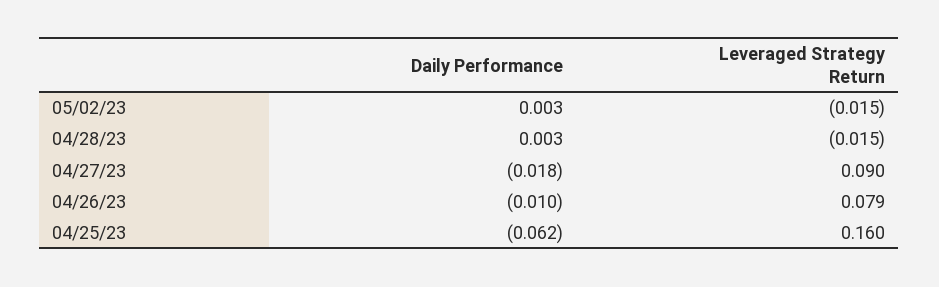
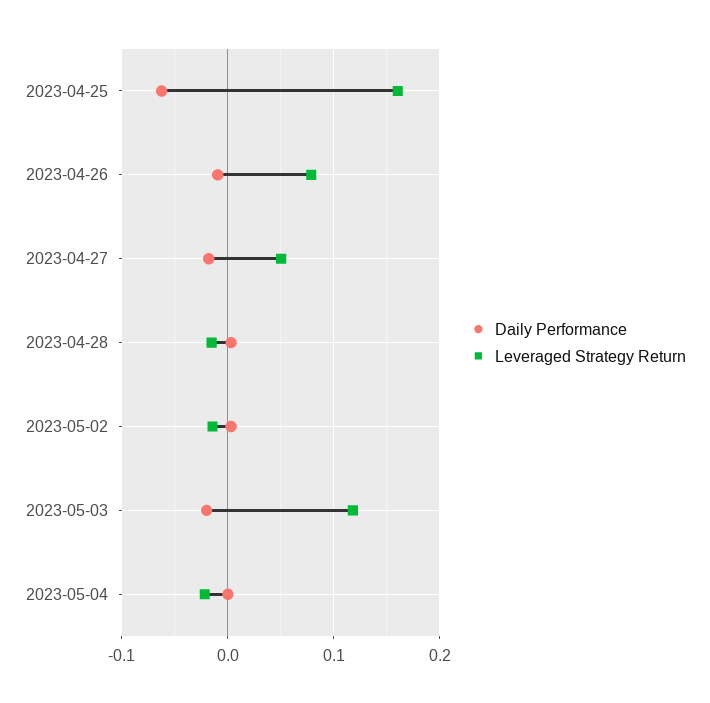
Leveraged Strategy Return, 04/27/23: 0.09 -> 0.05
Daily Performance, 2023-05-03: none -> -0.02
Leveraged Strategy Return, 2023-05-03: none -> 0.12
Daily Performance, 2023-05-04: none -> 0
Leveraged Strategy Return, 2023-05-04: none -> -0.02

